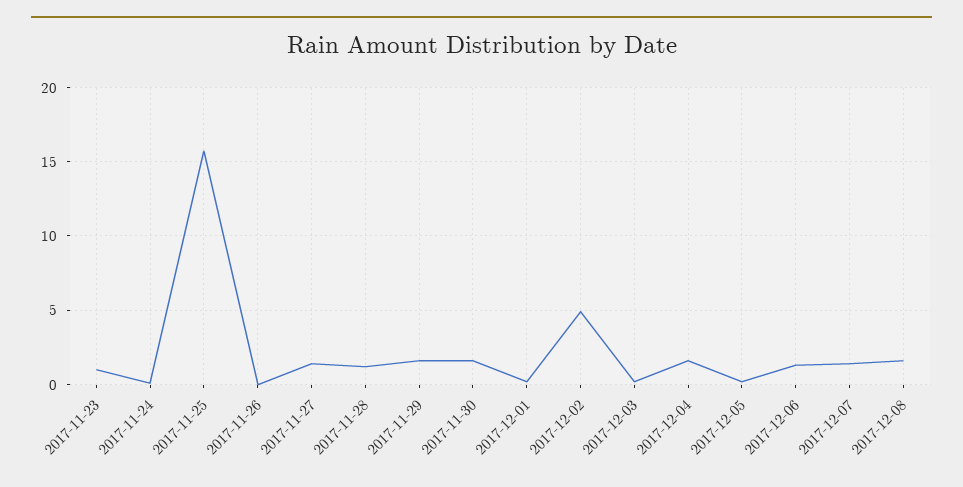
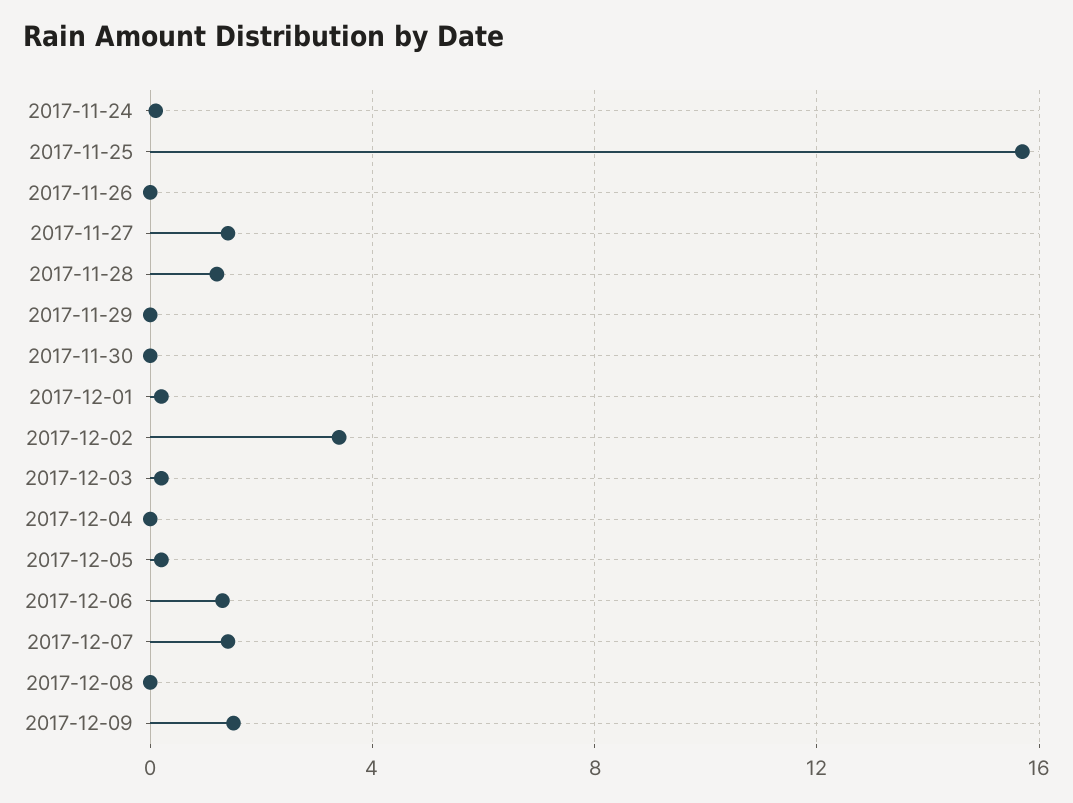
2017-11-23: 1 -> none
2017-11-29: 1.5 -> 0
2017-11-30: 1.5 -> 0
2017-12-02: 5 -> 3.5
2017-12-04: 1.5 -> 0
2017-12-08: 1.5 -> 0
2017-12-09: none -> 1.5

